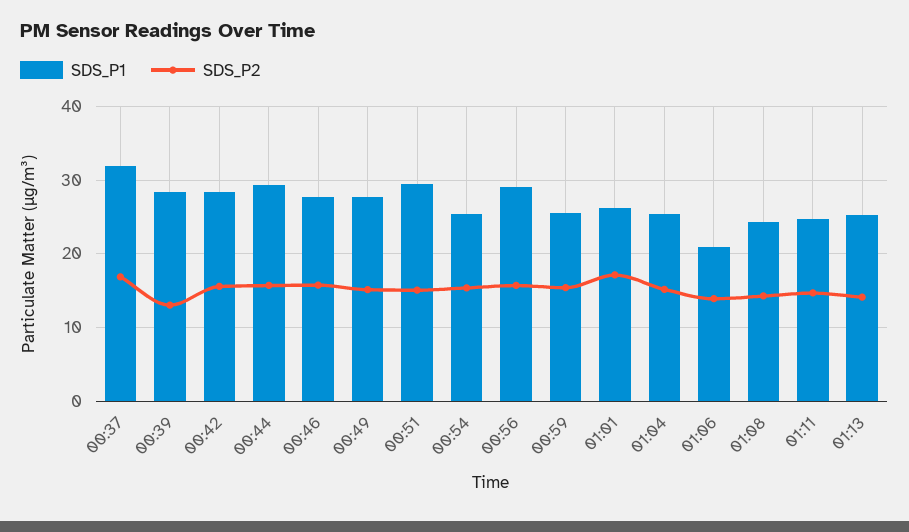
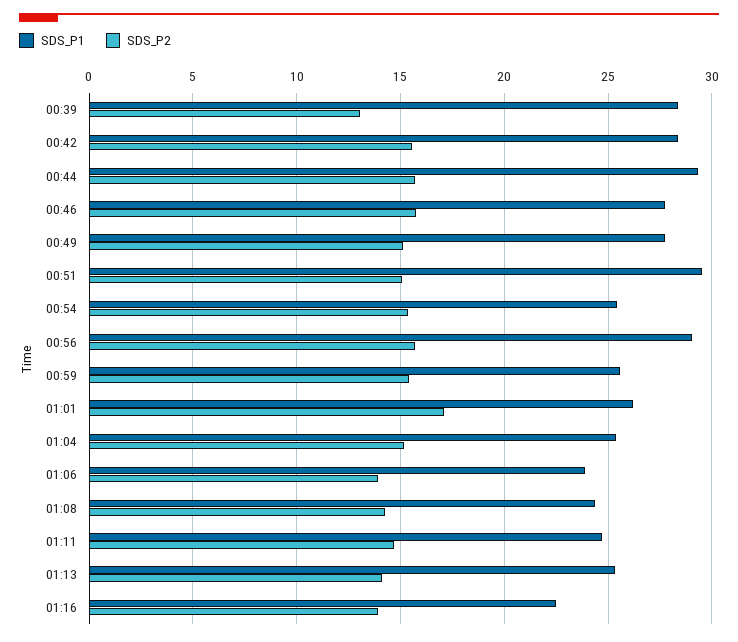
SDS_P1, 00:37: 32 -> none
SDS_P2, 00:37: 17 -> none
SDS_P1, 01:06: 21 -> 24
SDS_P1, 01:16: none -> 22.5
SDS_P2, 01:16: none -> 14

